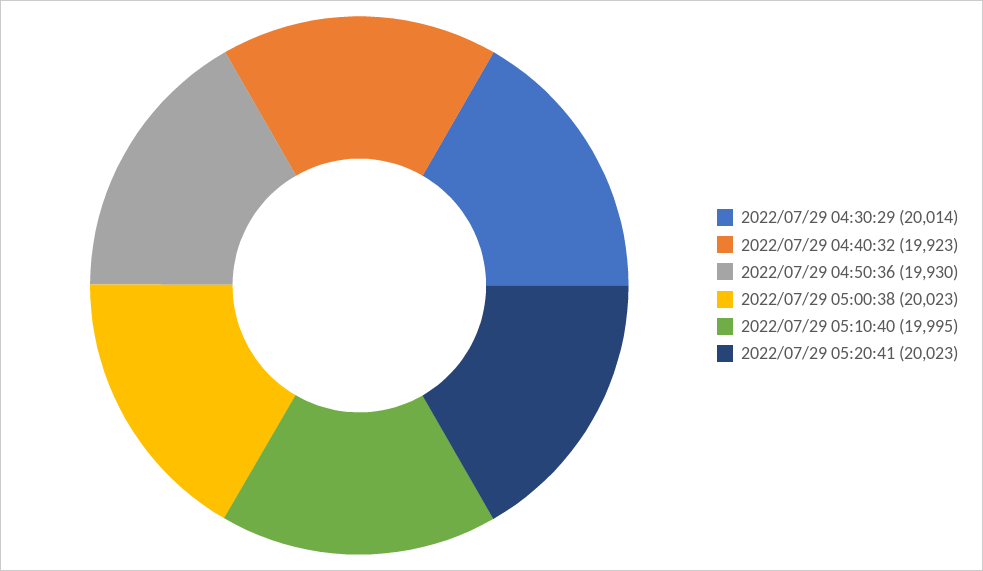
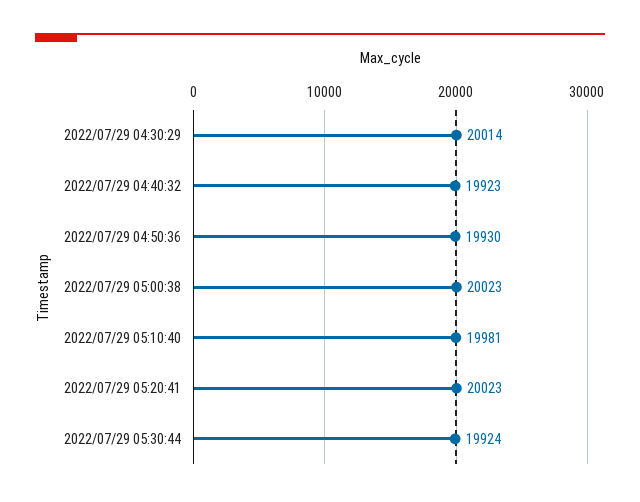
2022/07/29 05:10:40: 19995 -> 19981
2022/07/29 05:30:44: none -> 19924

